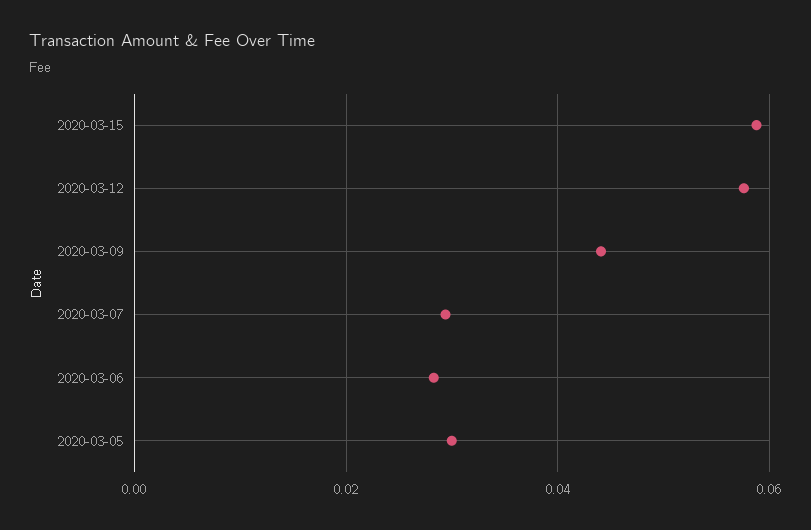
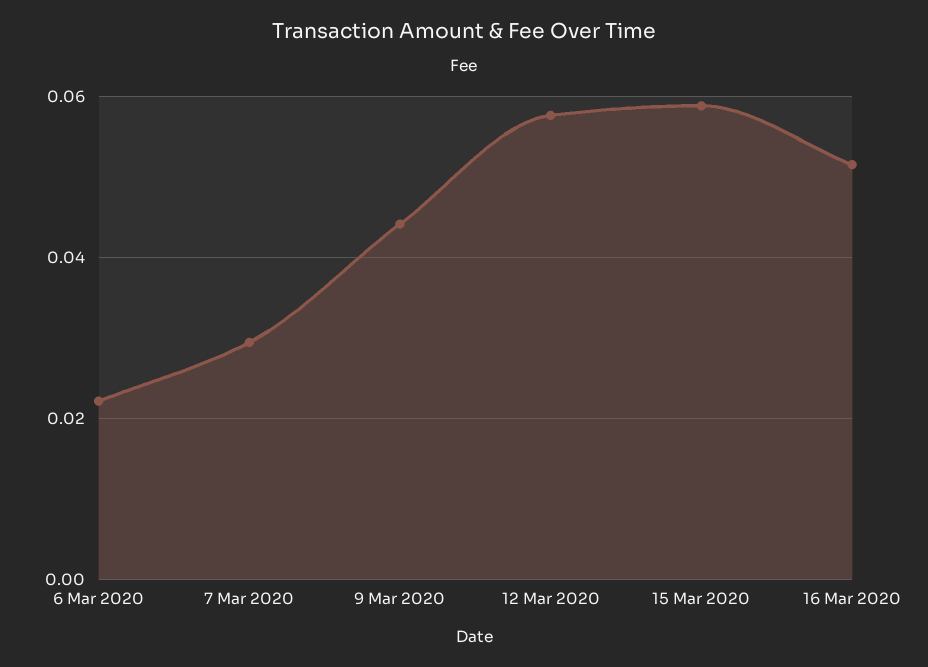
2020-03-06: 0.028 -> 0.022
2020-03-05: 0.03 -> none
16 Mar 2020: none -> 0.052

